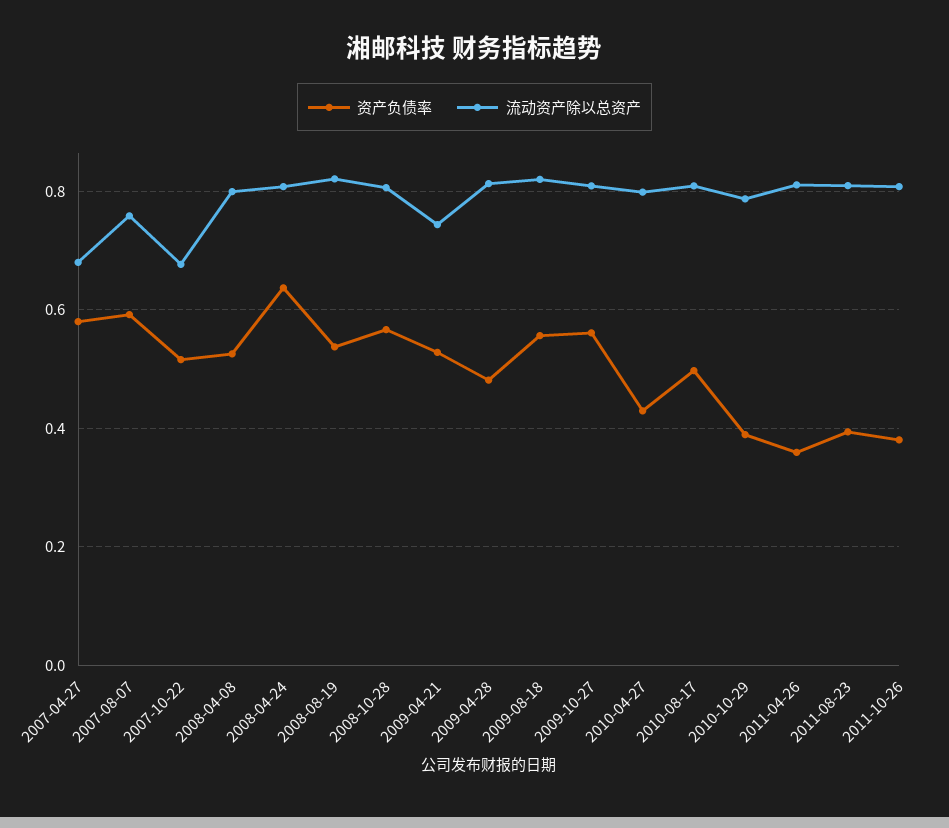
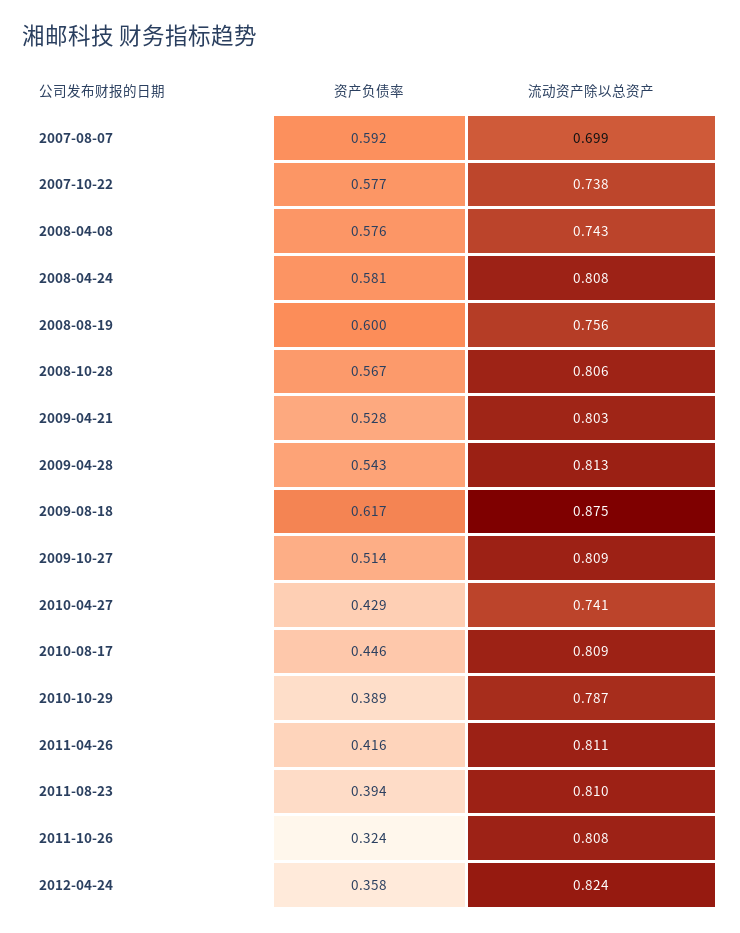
资产负债率, 2007-04-27: 0.58 -> none
流动资产除以总资产, 2007-04-27: 0.68 -> none
流动资产除以总资产, 2007-08-07: 0.76 -> 0.699
资产负债率, 2007-10-22: 0.52 -> 0.577
流动资产除以总资产, 2007-10-22: 0.68 -> 0.738
资产负债率, 2008-04-08: 0.52 -> 0.576
流动资产除以总资产, 2008-04-08: 0.8 -> 0.743
资产负债率, 2008-04-24: 0.64 -> 0.581
资产负债率, 2008-08-19: 0.54 -> 0.6
流动资产除以总资产, 2008-08-19: 0.82 -> 0.756
流动资产除以总资产, 2009-04-21: 0.74 -> 0.803
资产负债率, 2009-04-28: 0.48 -> 0.543
资产负债率, 2009-08-18: 0.56 -> 0.617
流动资产除以总资产, 2009-08-18: 0.82 -> 0.875
资产负债率, 2009-10-27: 0.56 -> 0.514
流动资产除以总资产, 2010-04-27: 0.8 -> 0.741
资产负债率, 2010-08-17: 0.5 -> 0.446
资产负债率, 2011-04-26: 0.36 -> 0.416
资产负债率, 2011-10-26: 0.38 -> 0.324
资产负债率, 2012-04-24: none -> 0.358
流动资产除以总资产, 2012-04-24: none -> 0.824

